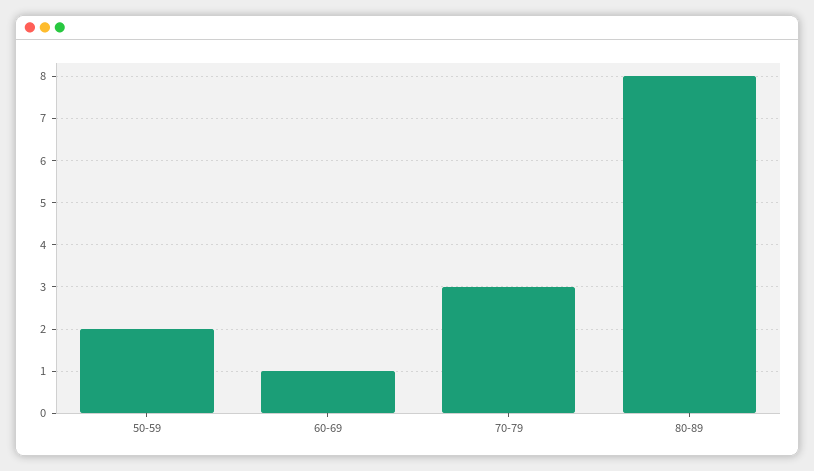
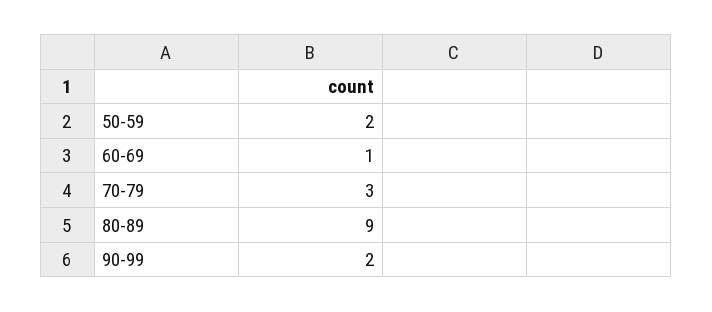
80-89: 8 -> 9
90-99: none -> 2

